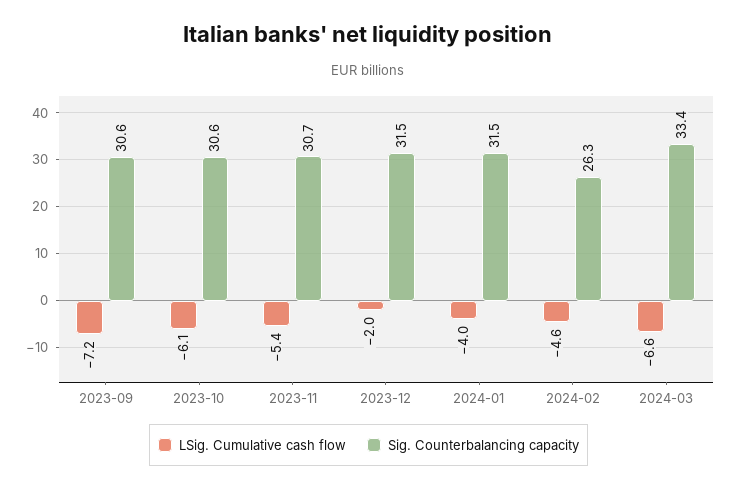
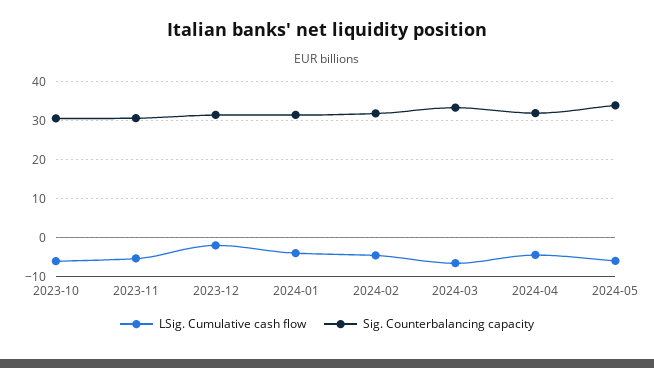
LSig. Cumulative cash flow, 2023-09: -7.2 -> none
Sig. Counterbalancing capacity, 2023-09: 30.6 -> none
Sig. Counterbalancing capacity, 2024-02: 26.3 -> 32
LSig. Cumulative cash flow, 2024-04: none -> -4
Sig. Counterbalancing capacity, 2024-04: none -> 32
LSig. Cumulative cash flow, 2024-05: none -> -6
Sig. Counterbalancing capacity, 2024-05: none -> 34

